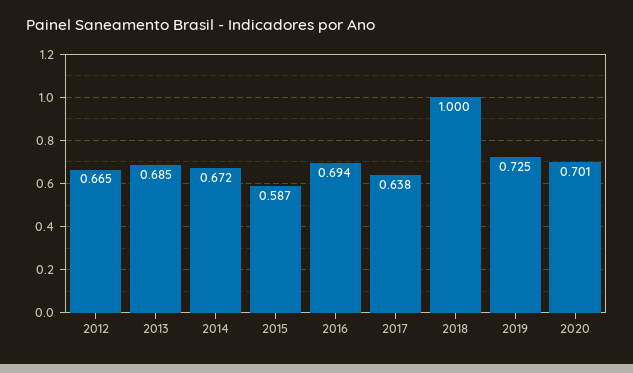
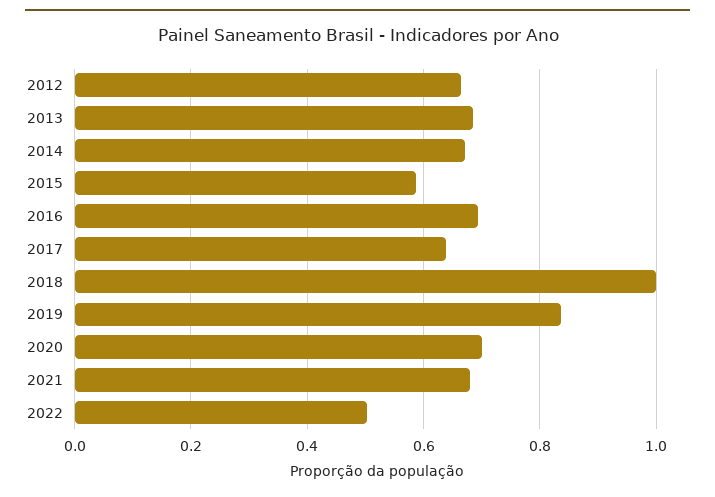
2019: 0.725 -> 0.84
2021: none -> 0.68
2022: none -> 0.5

